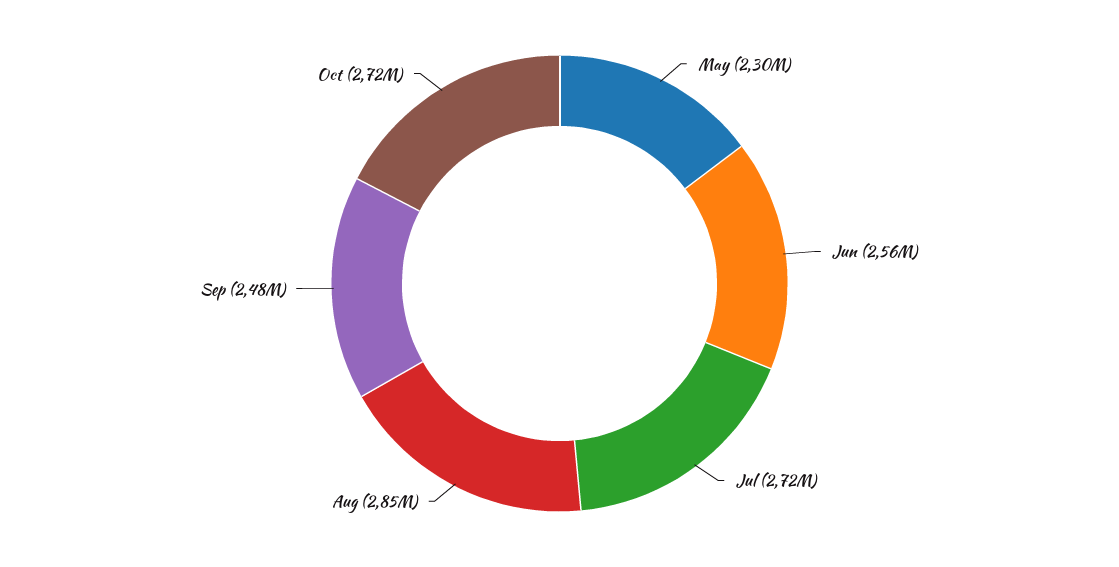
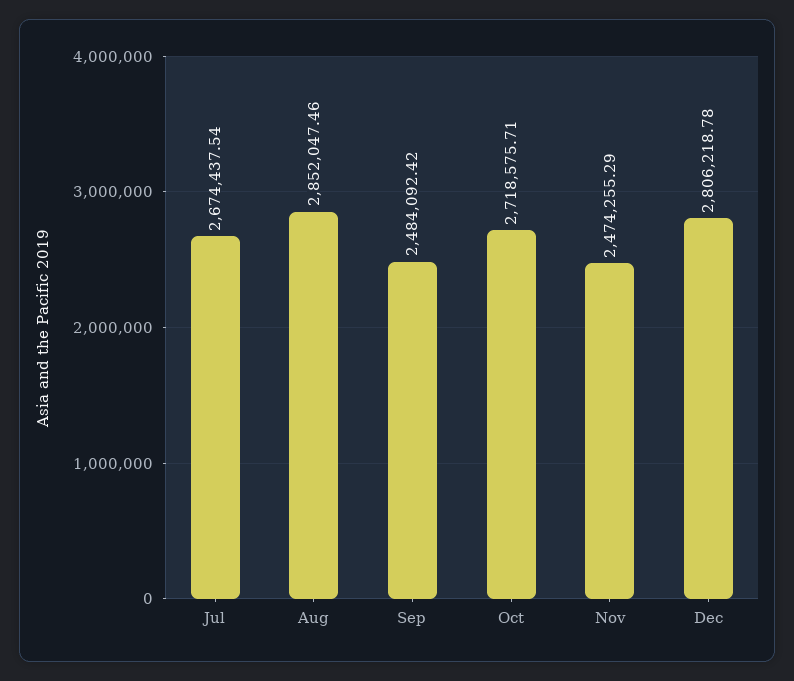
May: 2300000 -> none
Jun: 2560000 -> none
Jul: 2720000 -> 2674437.54
Nov: none -> 2474255.29
Dec: none -> 2806218.78

